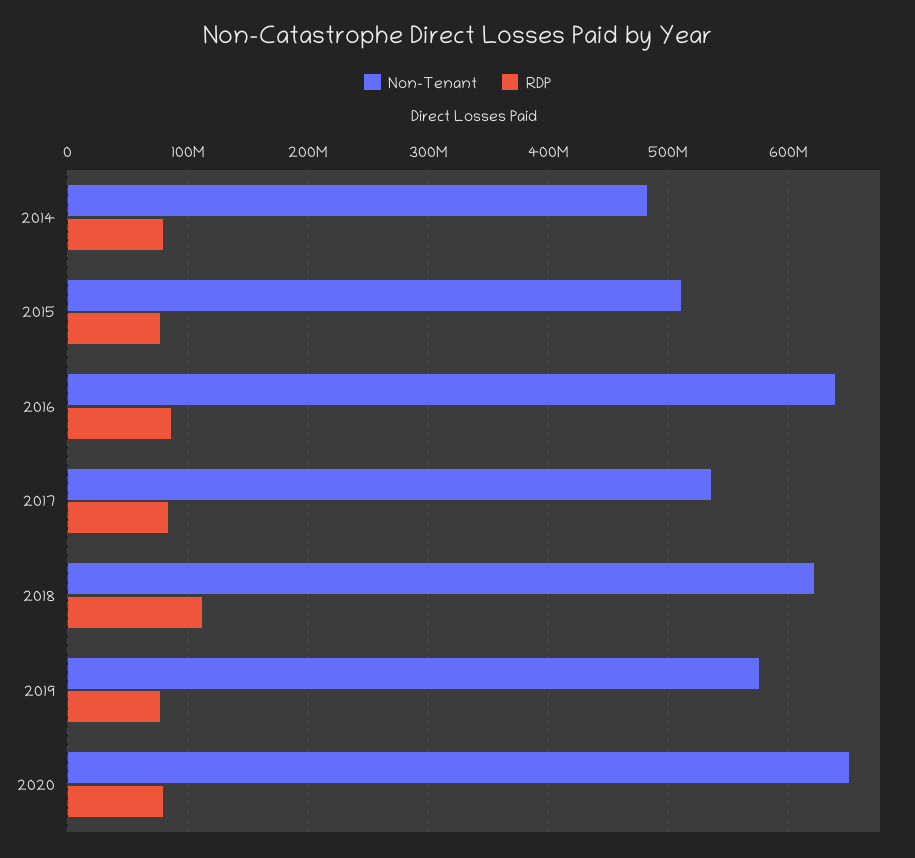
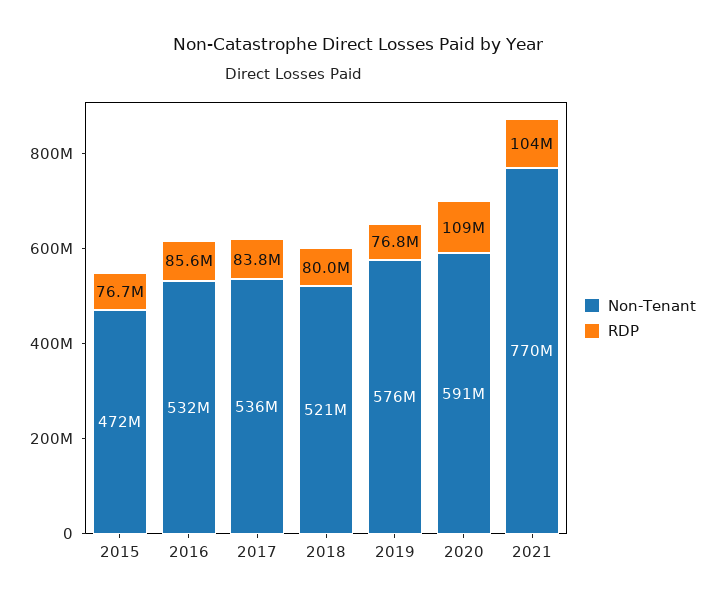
Non-Tenant, 2014: 480000000 -> none
RDP, 2014: 80000000 -> none
Non-Tenant, 2015: 510000000 -> 472000000
Non-Tenant, 2016: 640000000 -> 532000000
Non-Tenant, 2018: 620000000 -> 521000000
RDP, 2018: 110000000 -> 80000000
Non-Tenant, 2020: 650000000 -> 591000000
RDP, 2020: 80000000 -> 109000000
Non-Tenant, 2021: none -> 770000000
RDP, 2021: none -> 104000000

